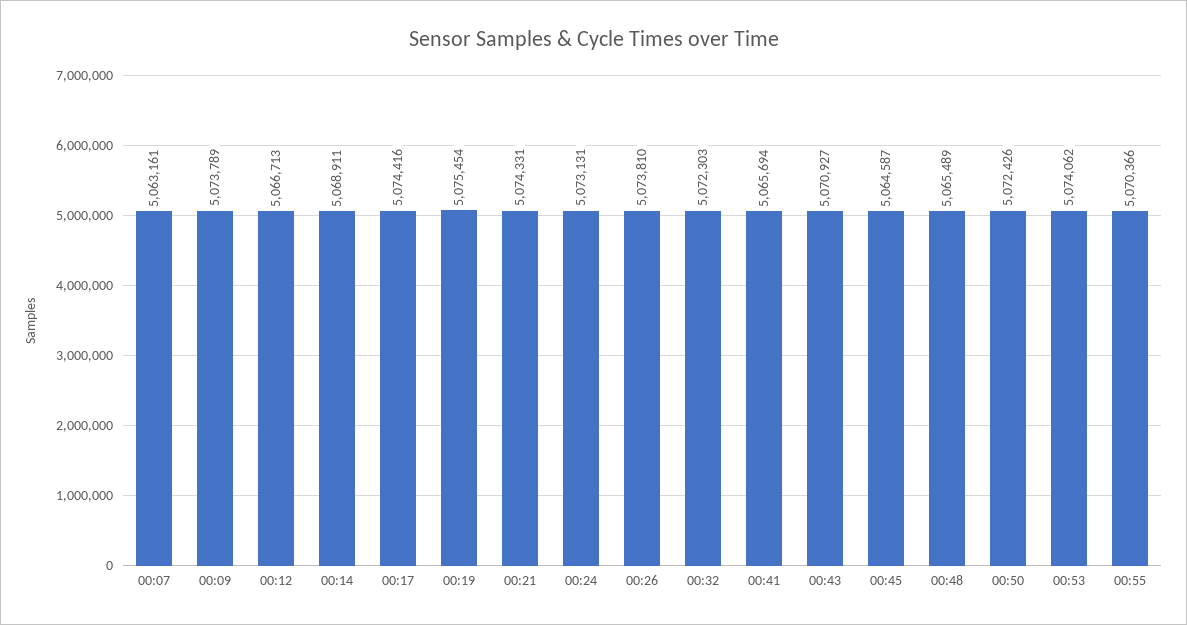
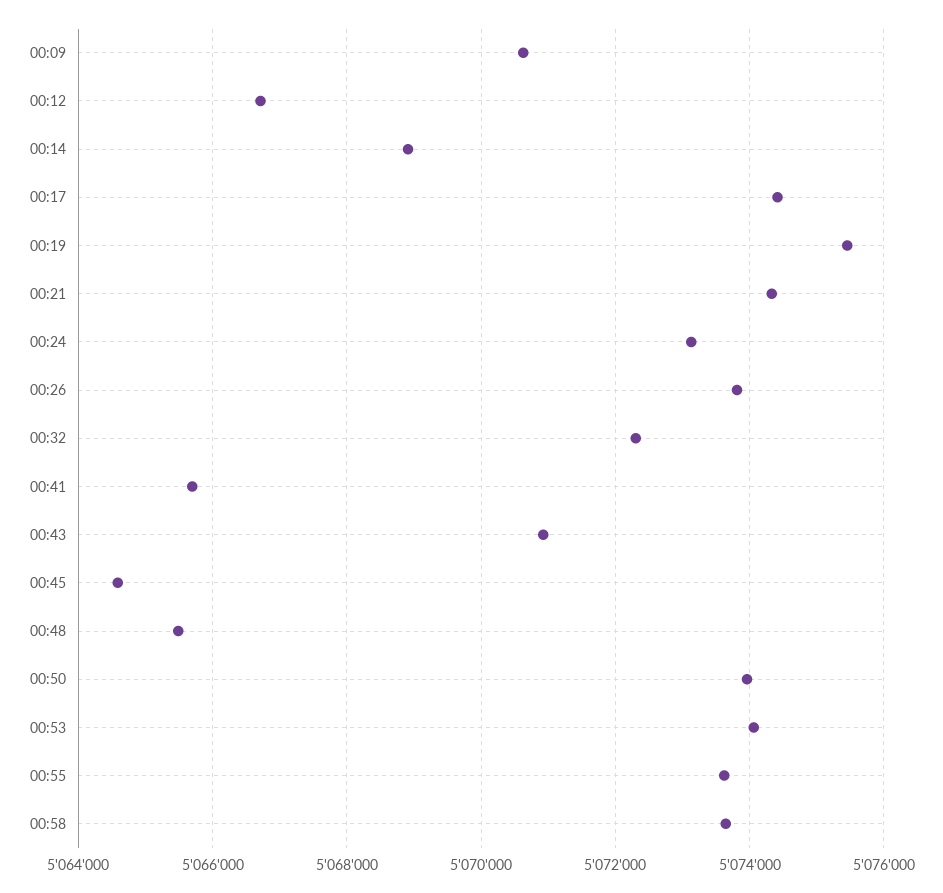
00:07: 5063161 -> none
00:09: 5073789 -> 5070600
00:50: 5072426 -> 5074000
00:55: 5070366 -> 5073600
00:58: none -> 5073600

